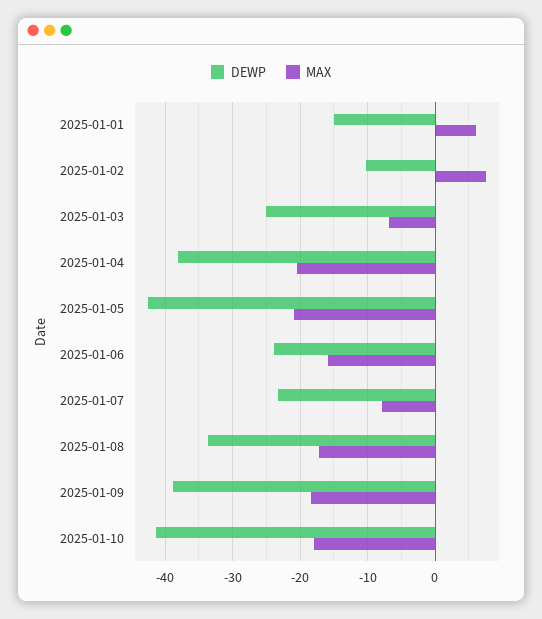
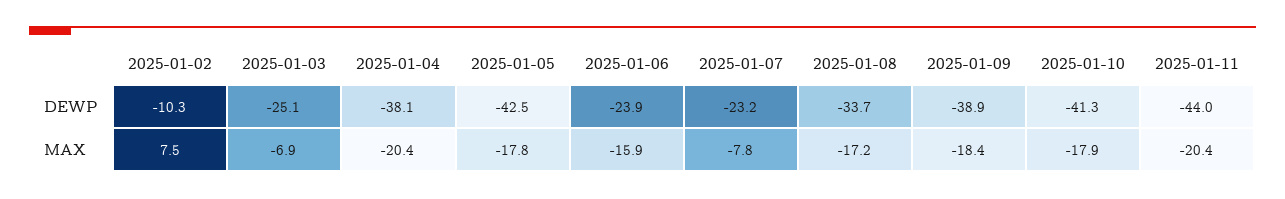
DEWP, 2025-01-01: -15 -> none
MAX, 2025-01-01: 6 -> none
MAX, 2025-01-05: -21 -> -17.8
DEWP, 2025-01-11: none -> -44
MAX, 2025-01-11: none -> -20.4

